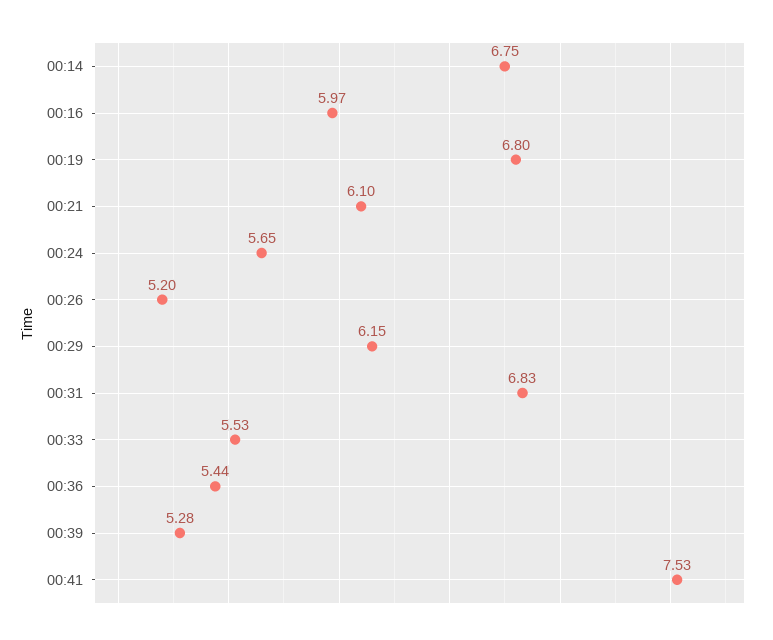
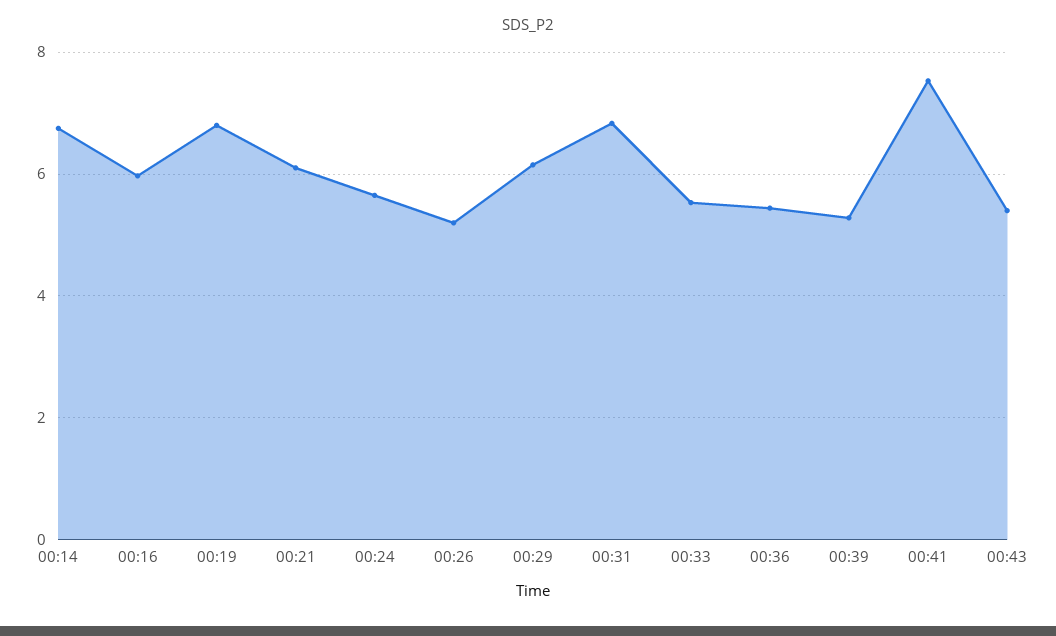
00:43: none -> 5.4

